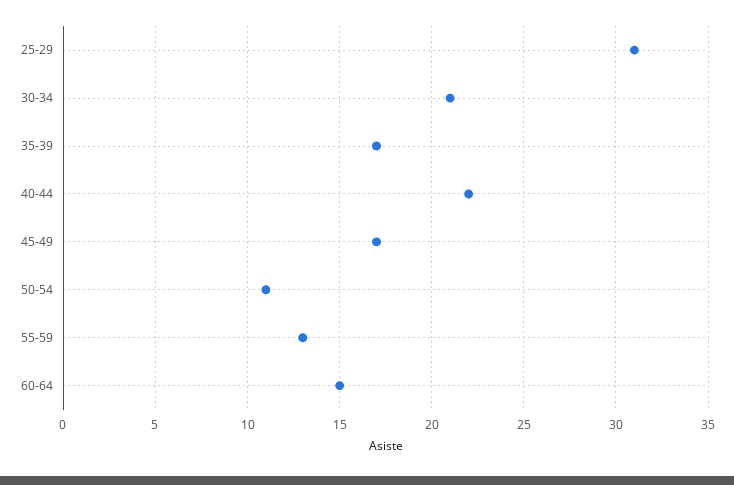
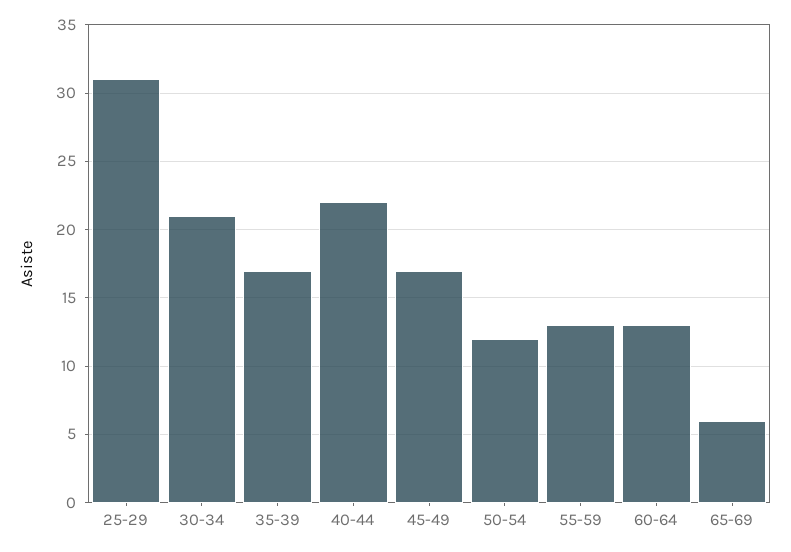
50-54: 11 -> 12
60-64: 15 -> 13
65-69: none -> 6

